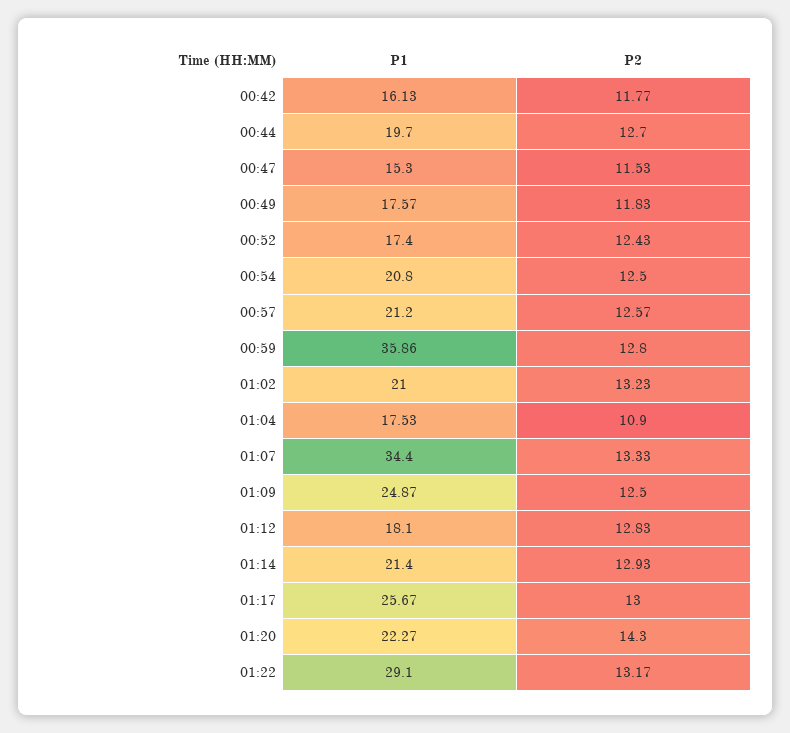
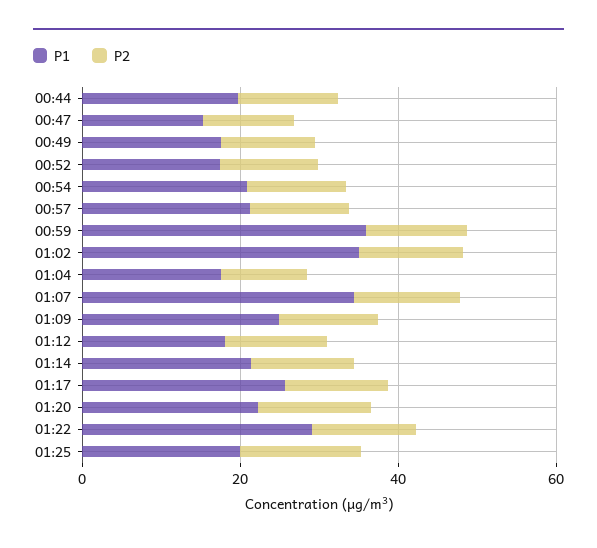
P1, 00:42: 16.13 -> none
P2, 00:42: 11.77 -> none
P1, 01:02: 21 -> 35
P1, 01:25: none -> 20
P2, 01:25: none -> 15

